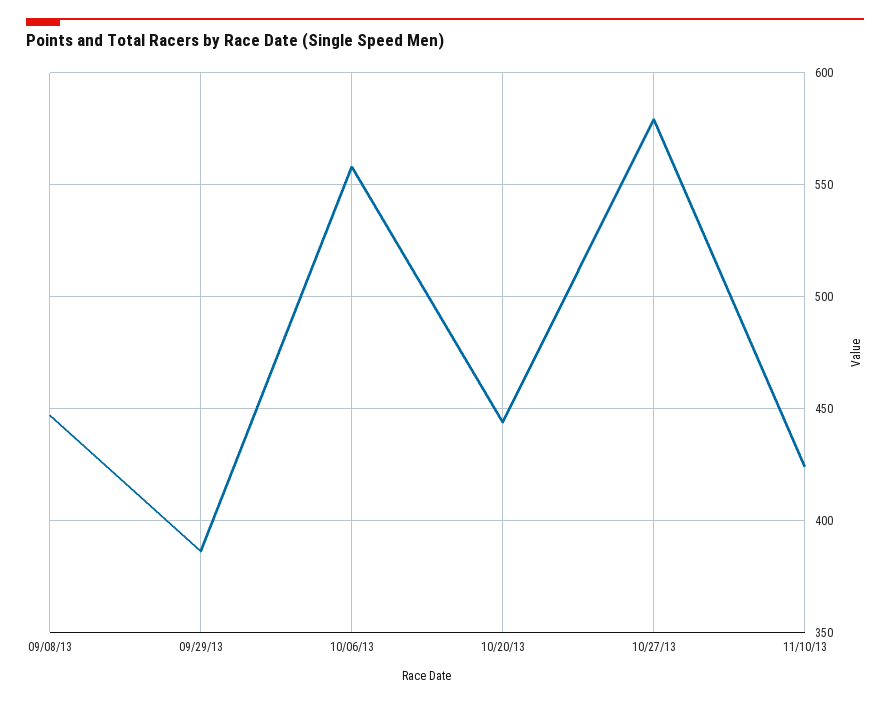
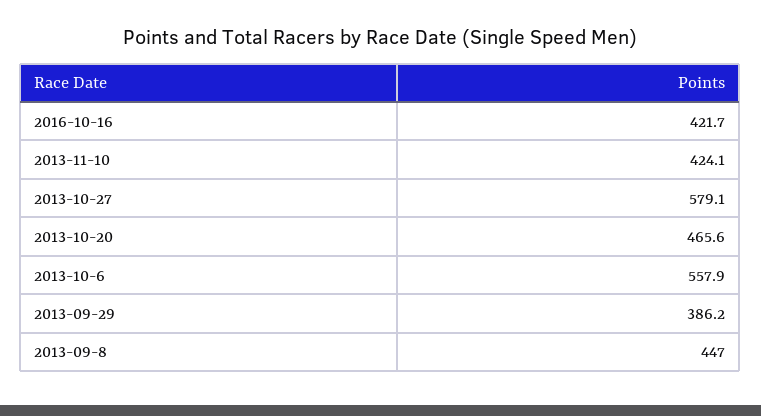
10/20/13: 445 -> 465.6
2016-10-16: none -> 421.7

